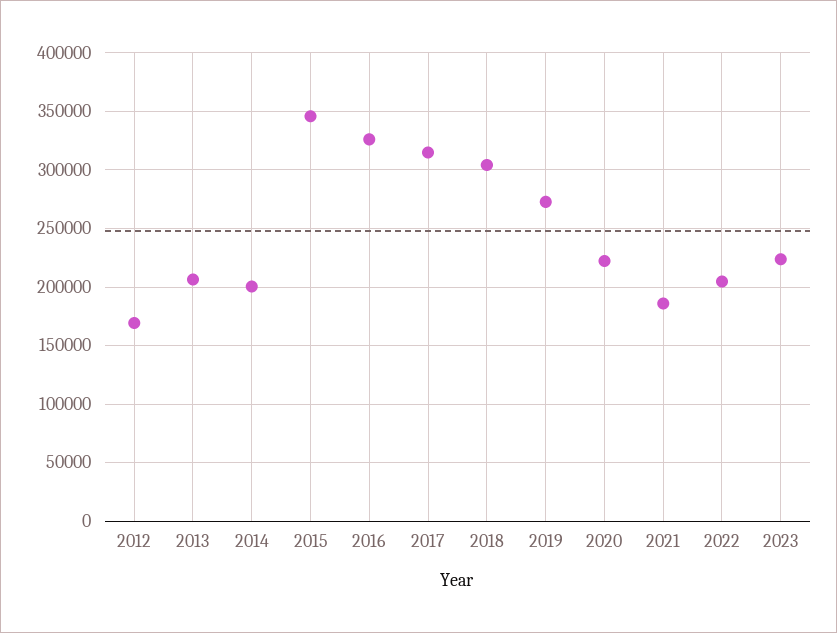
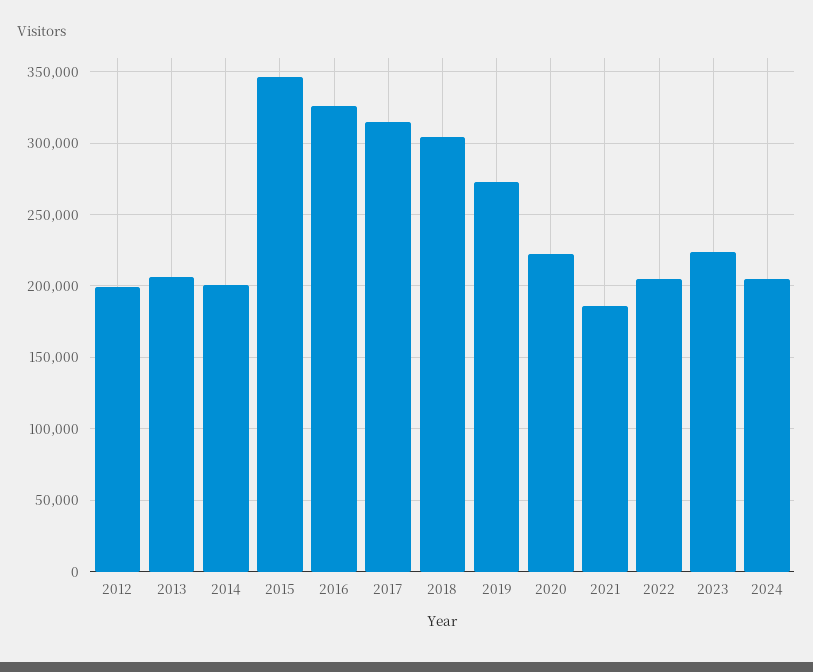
2012: 170000 -> 200000
2024: none -> 205000

